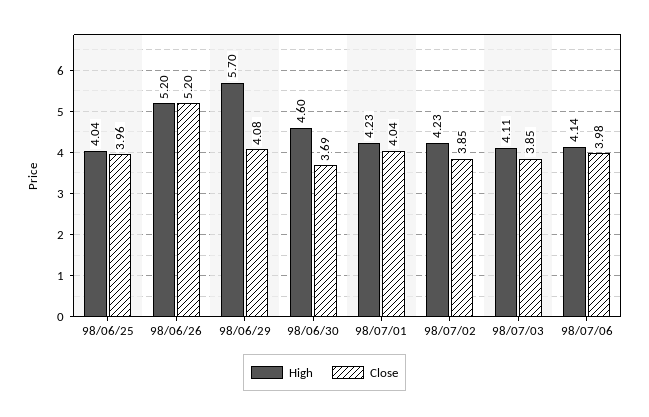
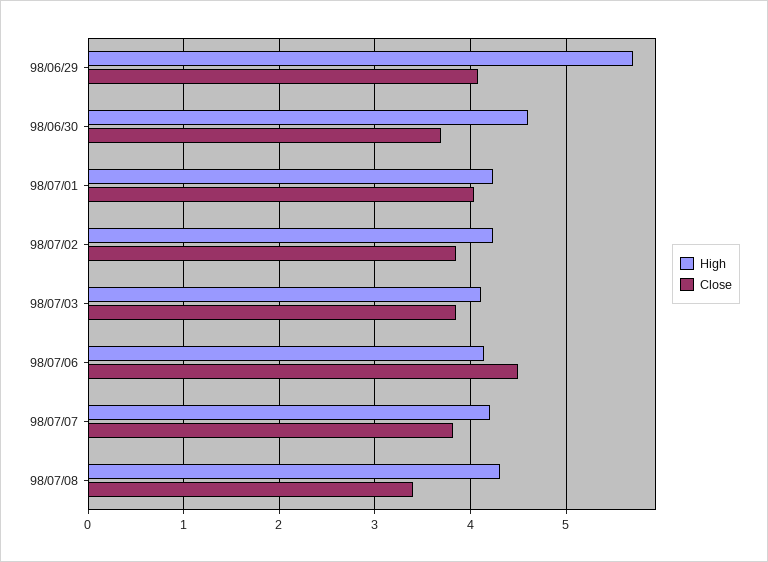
High, 98/06/25: 4.04 -> none
Close, 98/06/25: 3.96 -> none
High, 98/06/26: 5.2 -> none
Close, 98/06/26: 5.2 -> none
Close, 98/07/06: 3.98 -> 4.5
High, 98/07/07: none -> 4.2
Close, 98/07/07: none -> 3.8
High, 98/07/08: none -> 4.3
Close, 98/07/08: none -> 3.4

